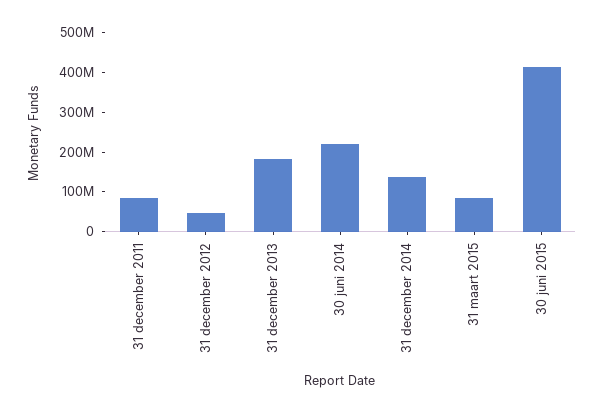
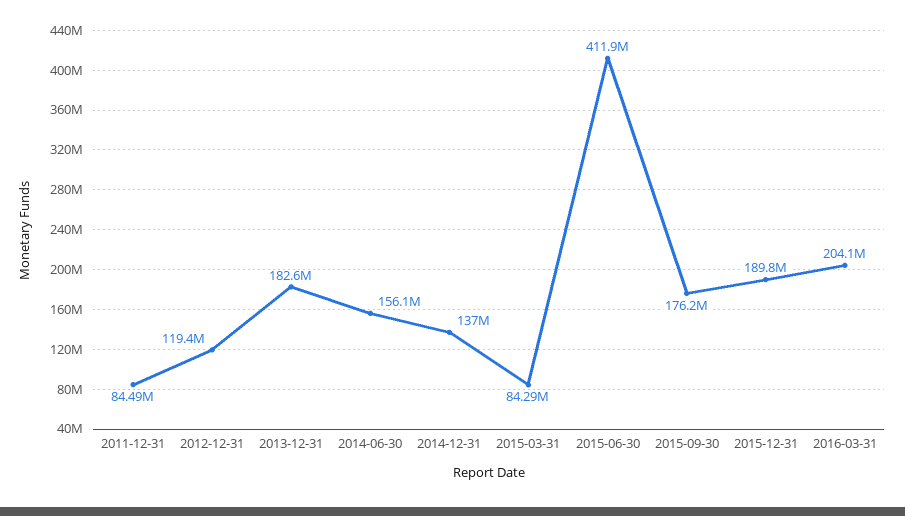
31 december 2012: 50000000 -> 119400000
30 juni 2014: 225000000 -> 156100000
2015-09-30: none -> 176200000
2015-12-31: none -> 189800000
2016-03-31: none -> 204100000

